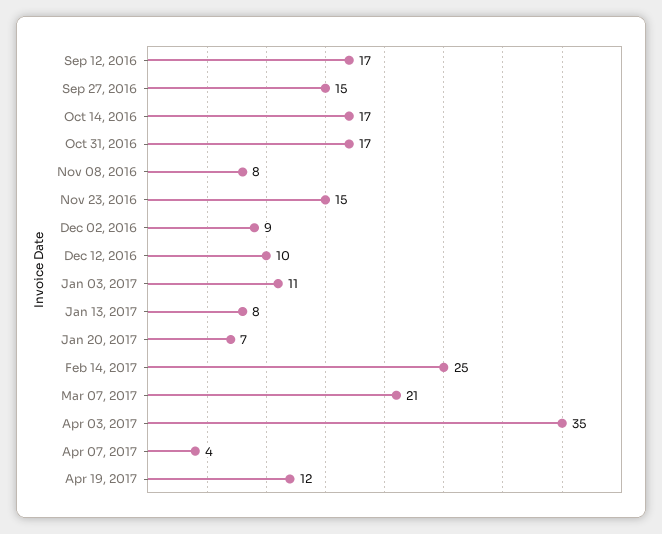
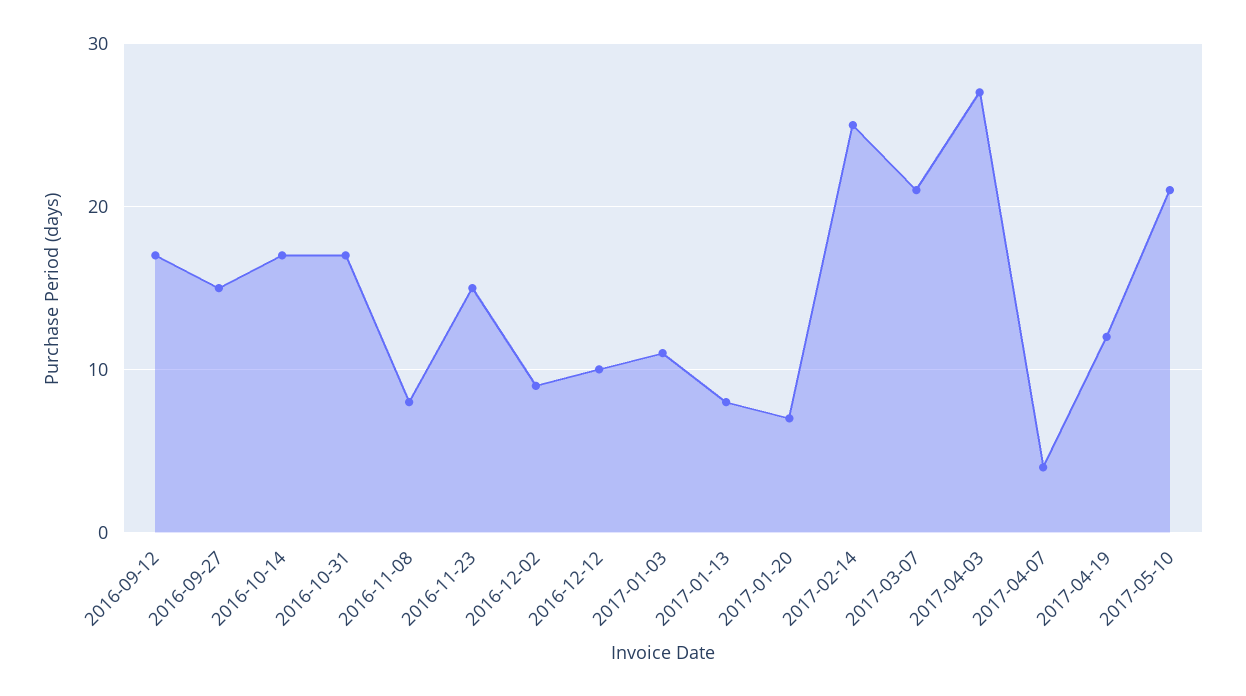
Apr 03, 2017: 35 -> 27
2017-05-10: none -> 21

